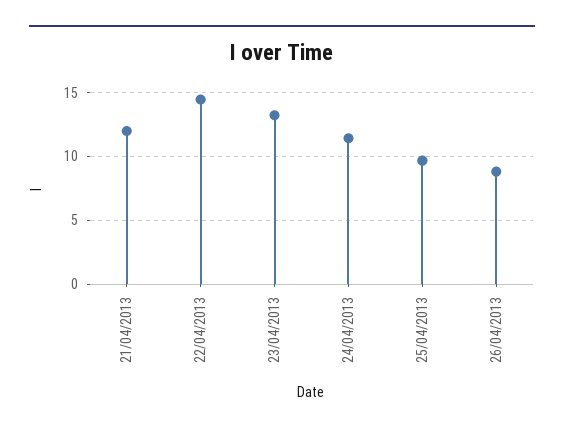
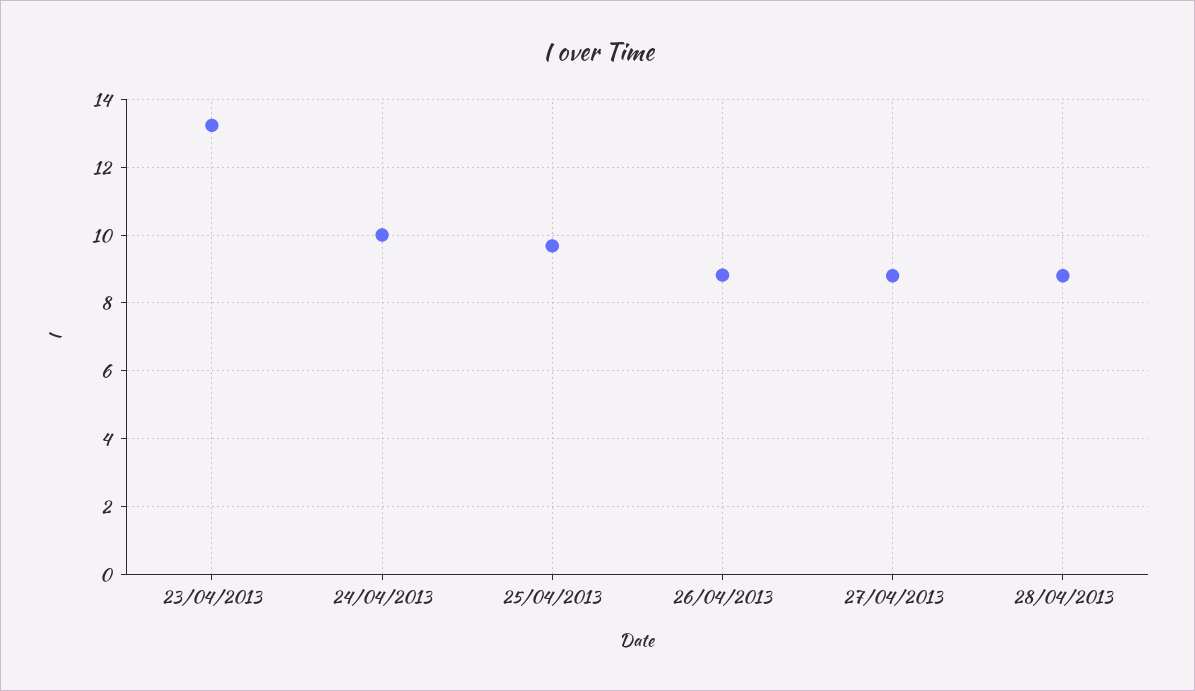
21/04/2013: 12 -> none
22/04/2013: 14.5 -> none
24/04/2013: 11.5 -> 10
27/04/2013: none -> 8.8
28/04/2013: none -> 8.8

